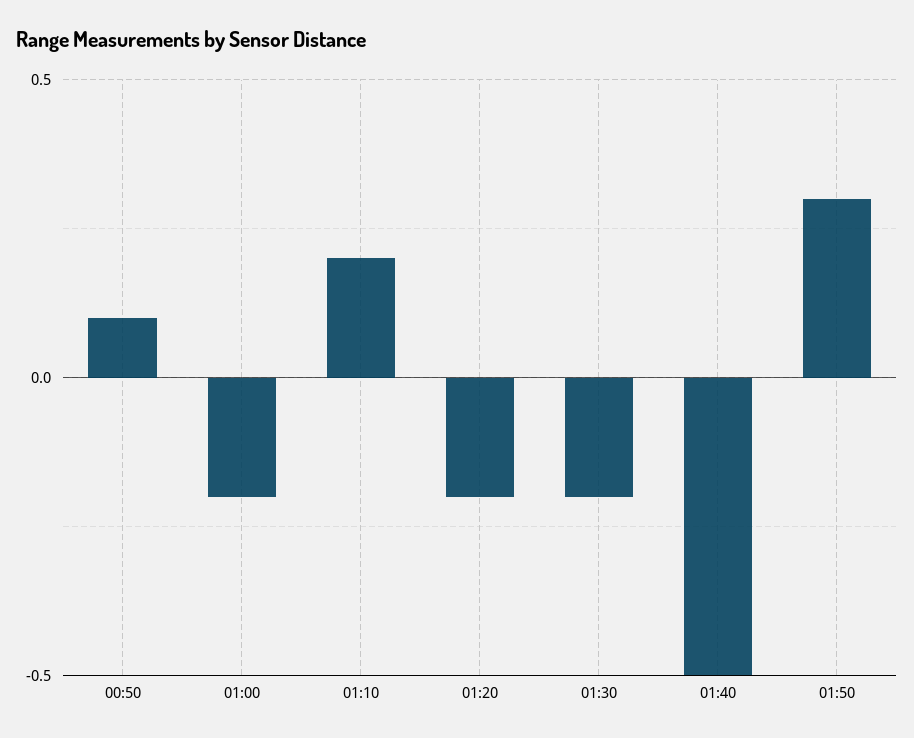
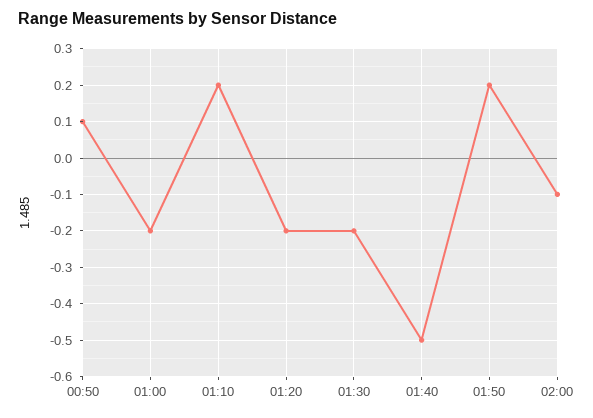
01:50: 0.3 -> 0.2
02:00: none -> -0.1

